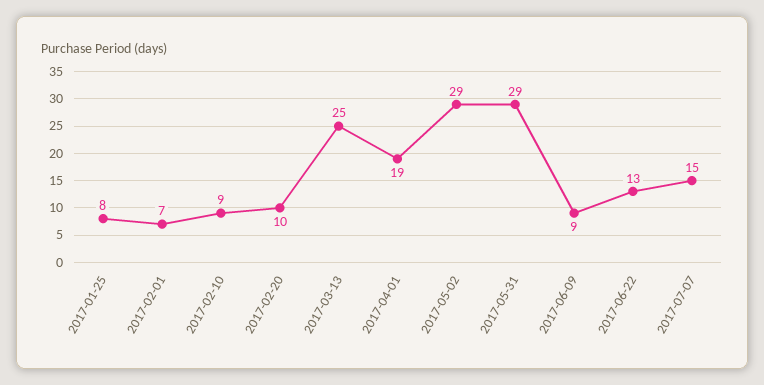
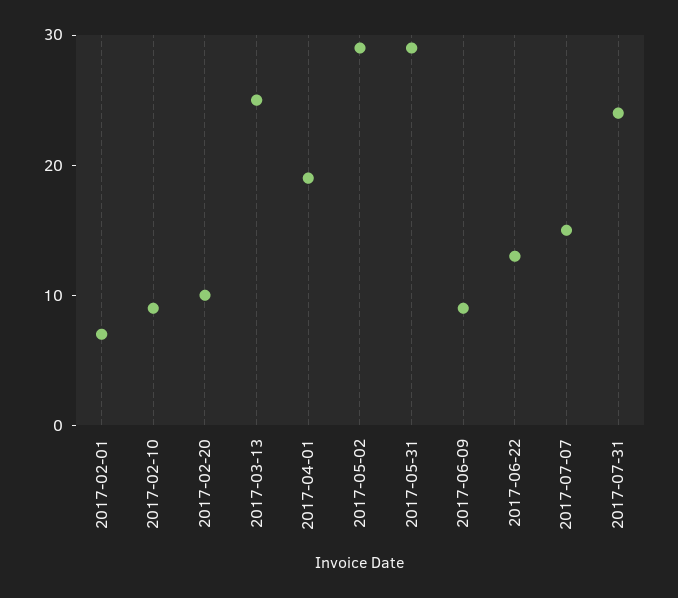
2017-01-25: 8 -> none
2017-07-31: none -> 24

